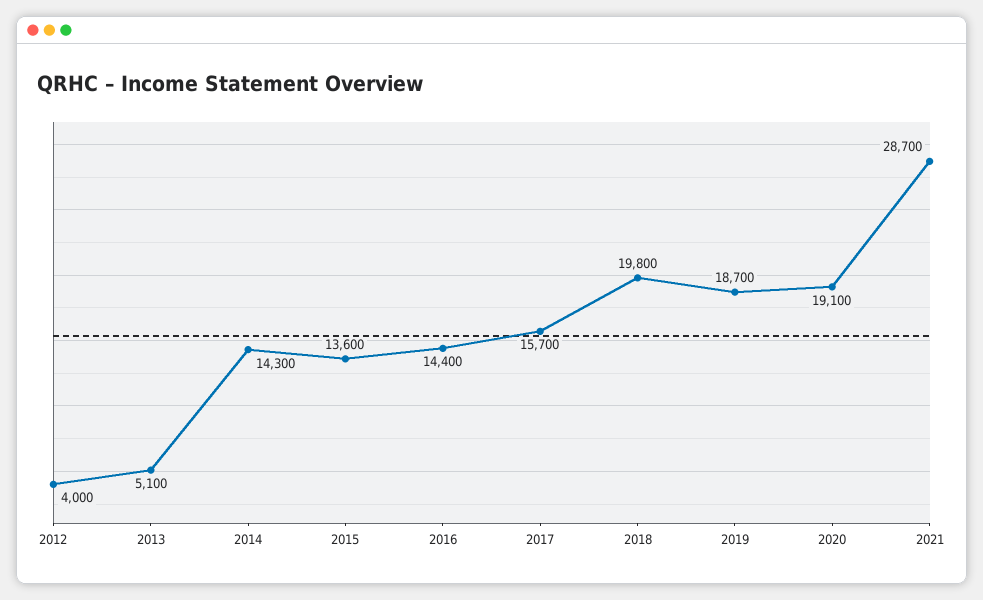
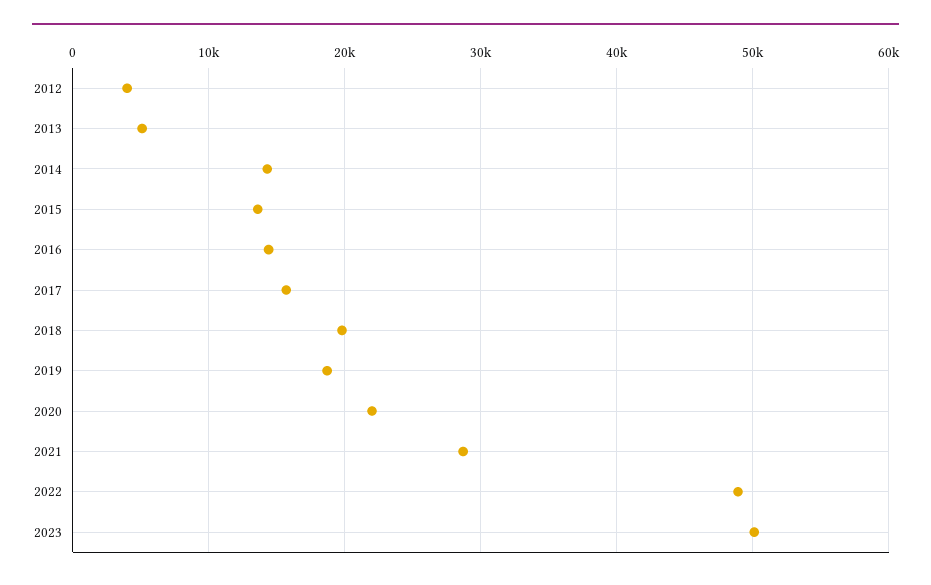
2020: 19100 -> 22000
2022: none -> 49000
2023: none -> 50000

